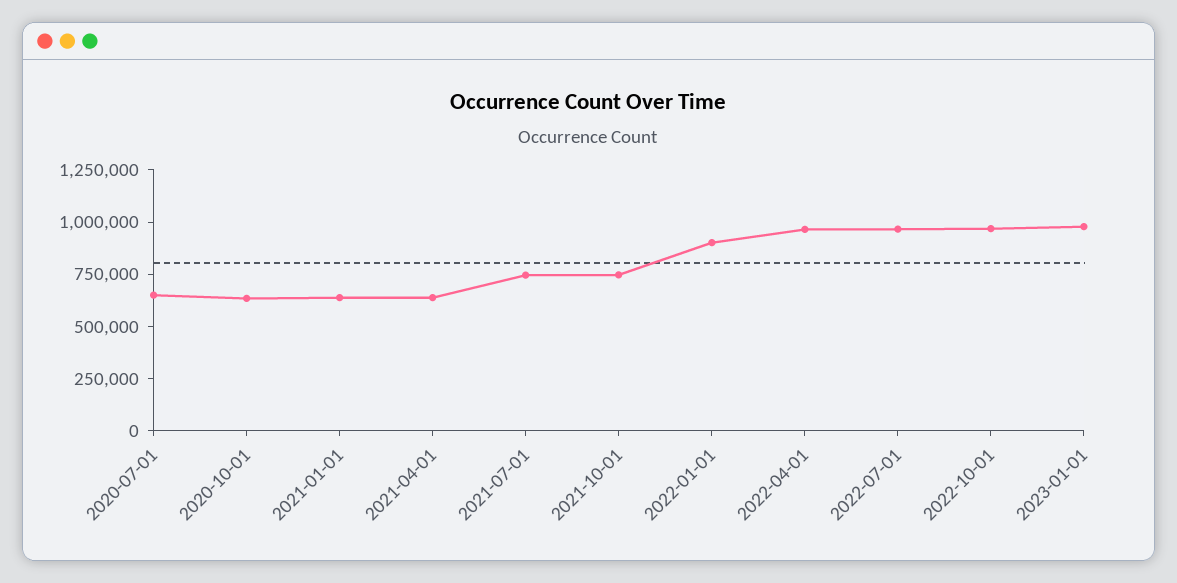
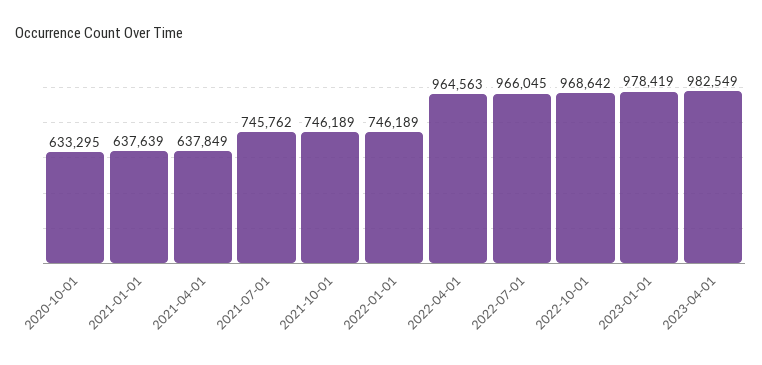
2020-07-01: 650000 -> none
2022-01-01: 900000 -> 746189
2023-04-01: none -> 982549

